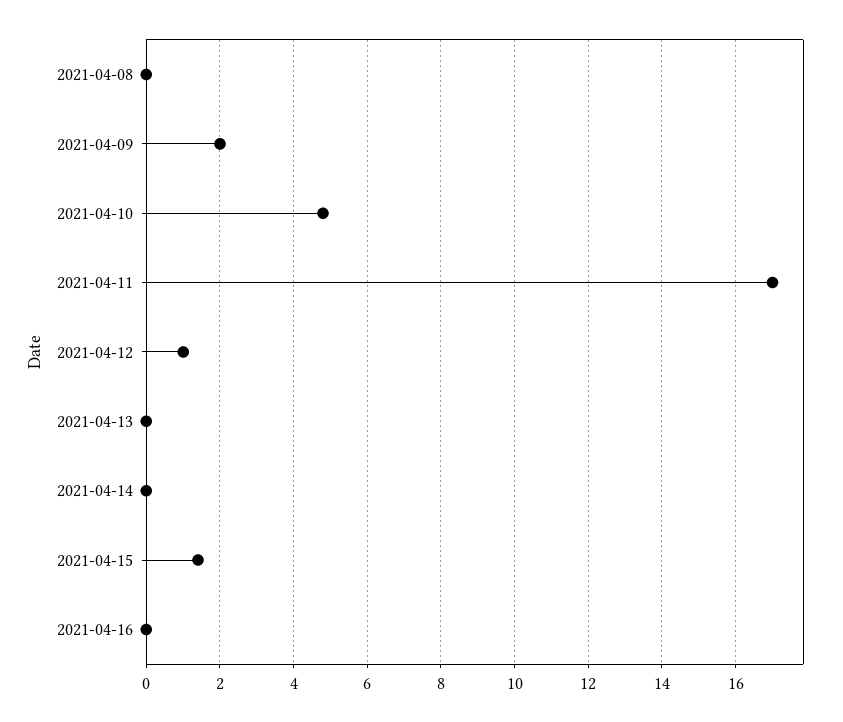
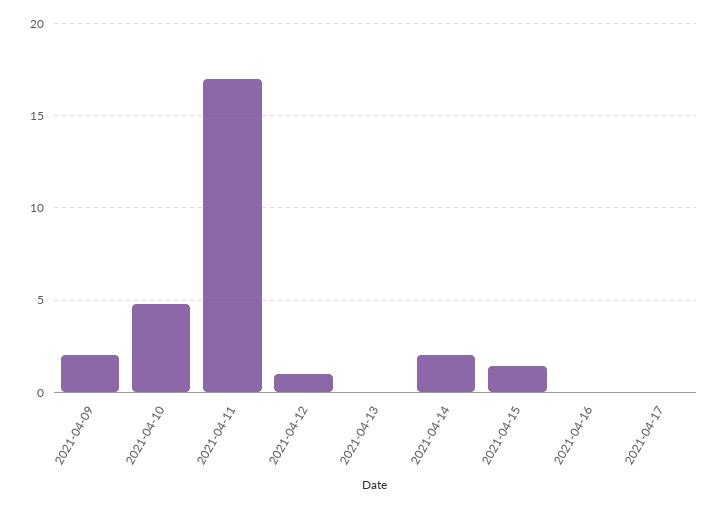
2021-04-08: 0 -> none
2021-04-14: 0 -> 2
2021-04-17: none -> 0

